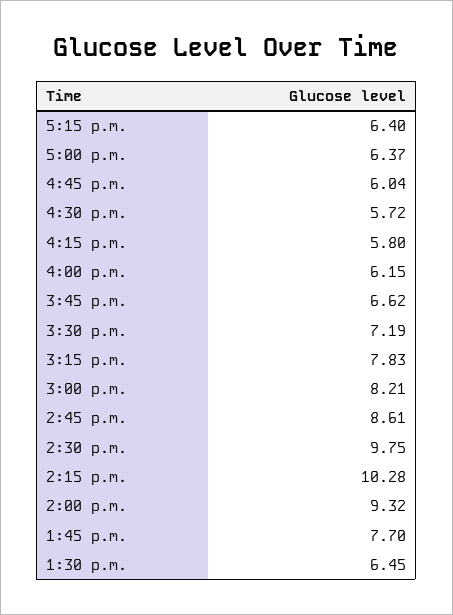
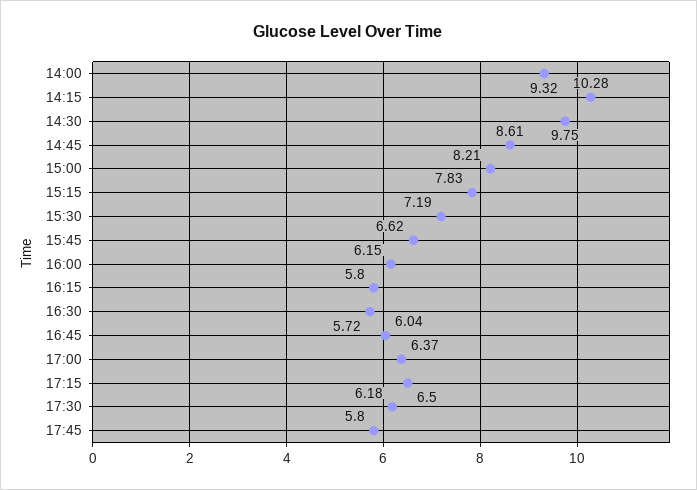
5:15 p.m.: 6.4 -> 6.5
1:45 p.m.: 7.7 -> none
1:30 p.m.: 6.45 -> none
17:30: none -> 6.18
17:45: none -> 5.8

